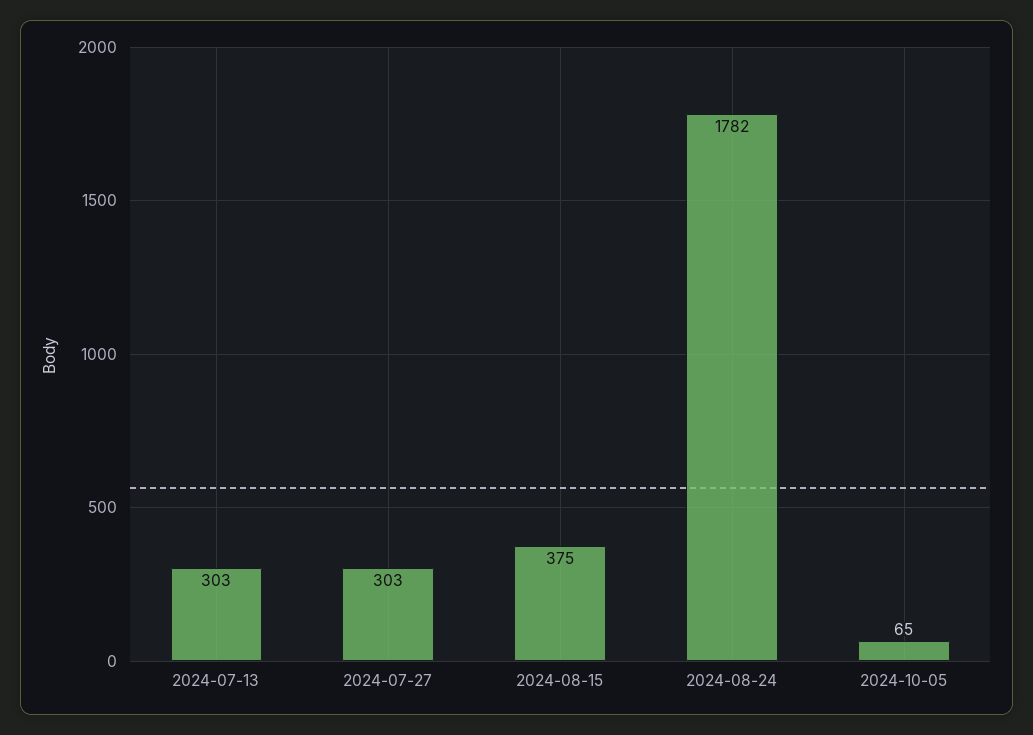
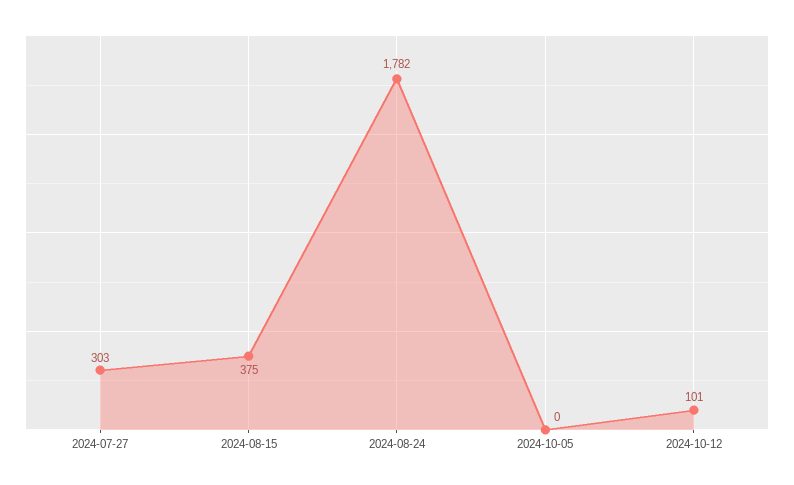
2024-07-13: 303 -> none
2024-10-05: 65 -> 0
2024-10-12: none -> 101

